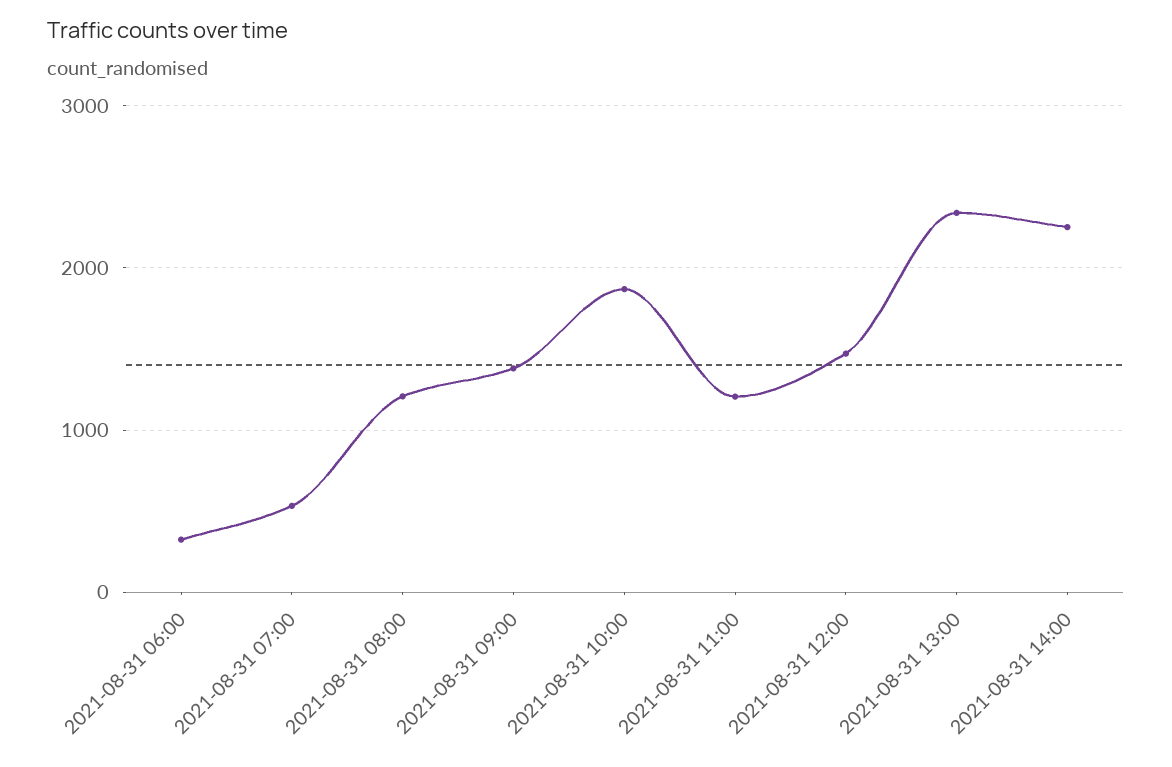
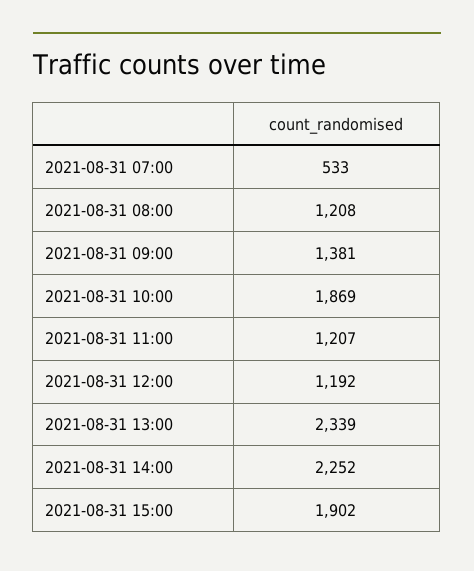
2021-08-31 06:00: 300 -> none
2021-08-31 12:00: 1500 -> 1192
2021-08-31 15:00: none -> 1902

